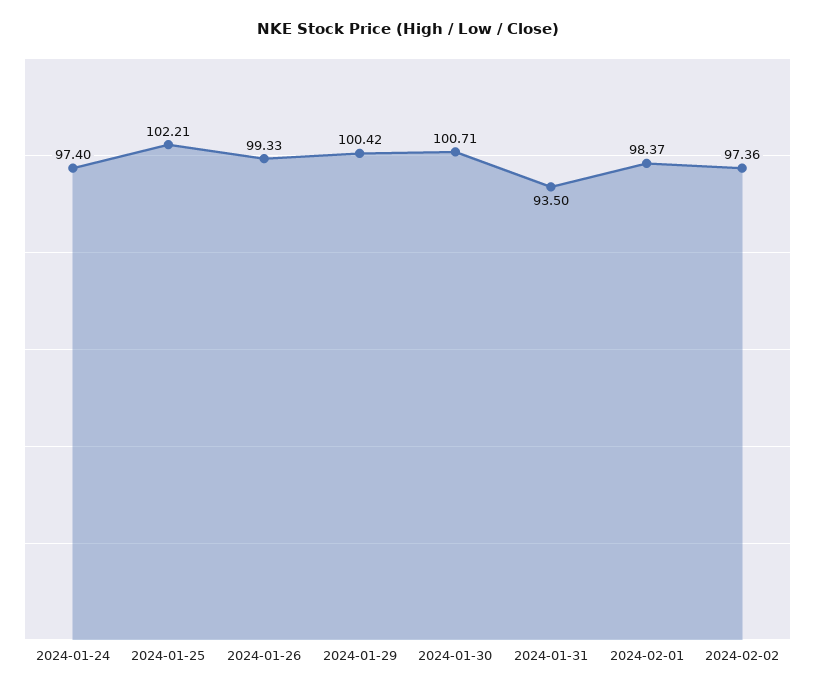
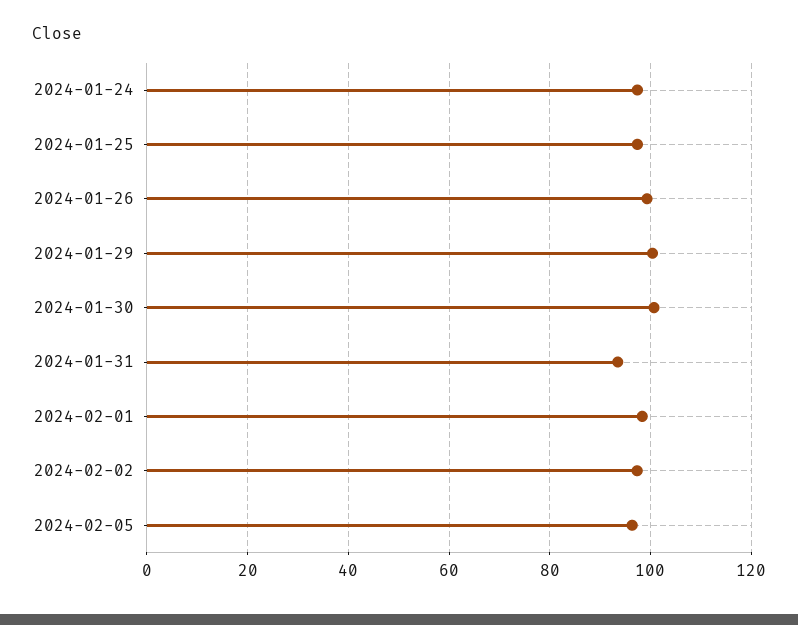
2024-01-25: 102.21 -> 98
2024-02-05: none -> 96

